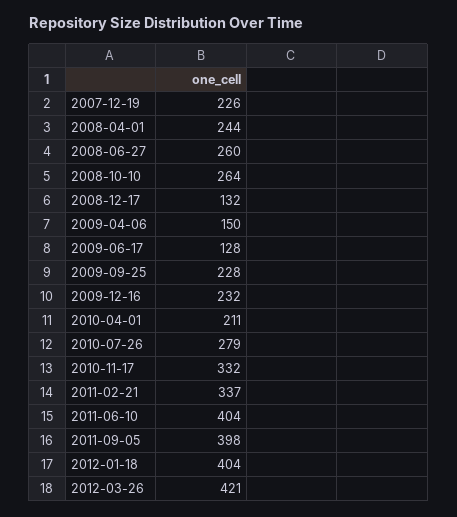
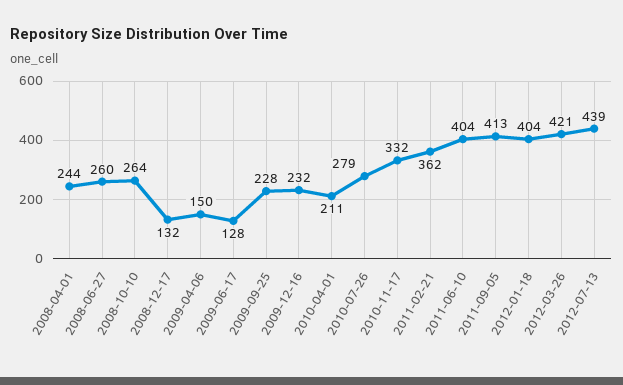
2007-12-19: 226 -> none
2011-02-21: 337 -> 362
2011-09-05: 398 -> 413
2012-07-13: none -> 439

